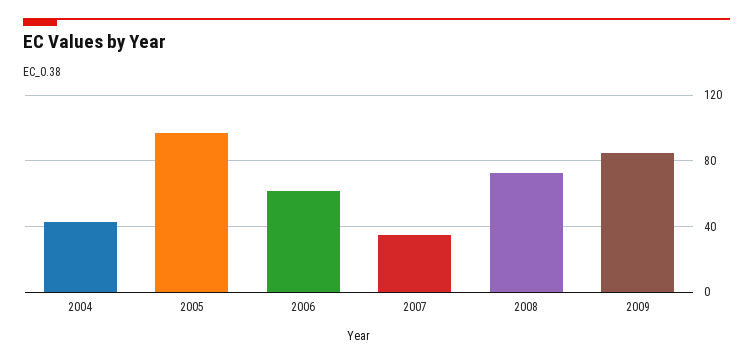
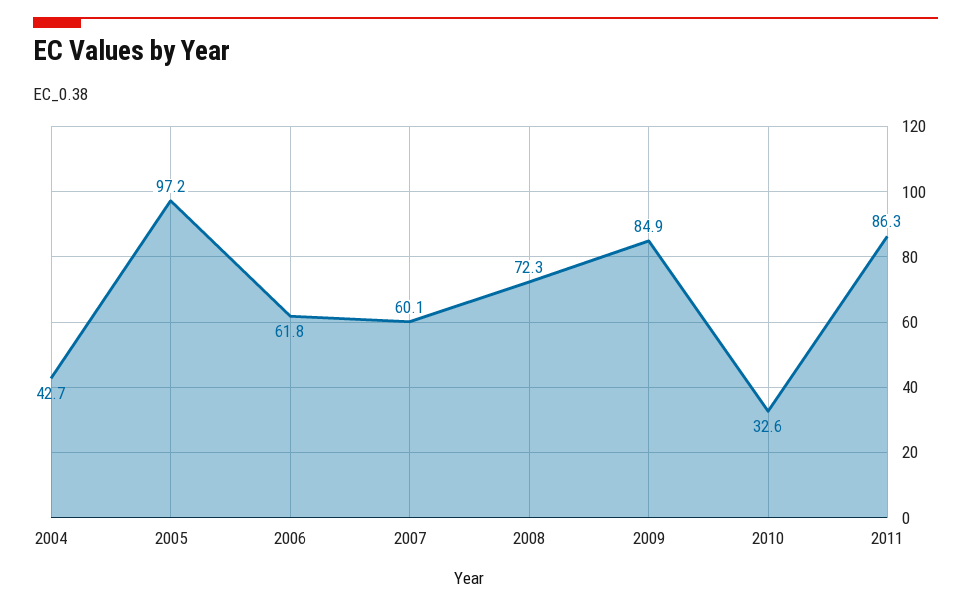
2007: 35 -> 60.1
2010: none -> 32.6
2011: none -> 86.3

